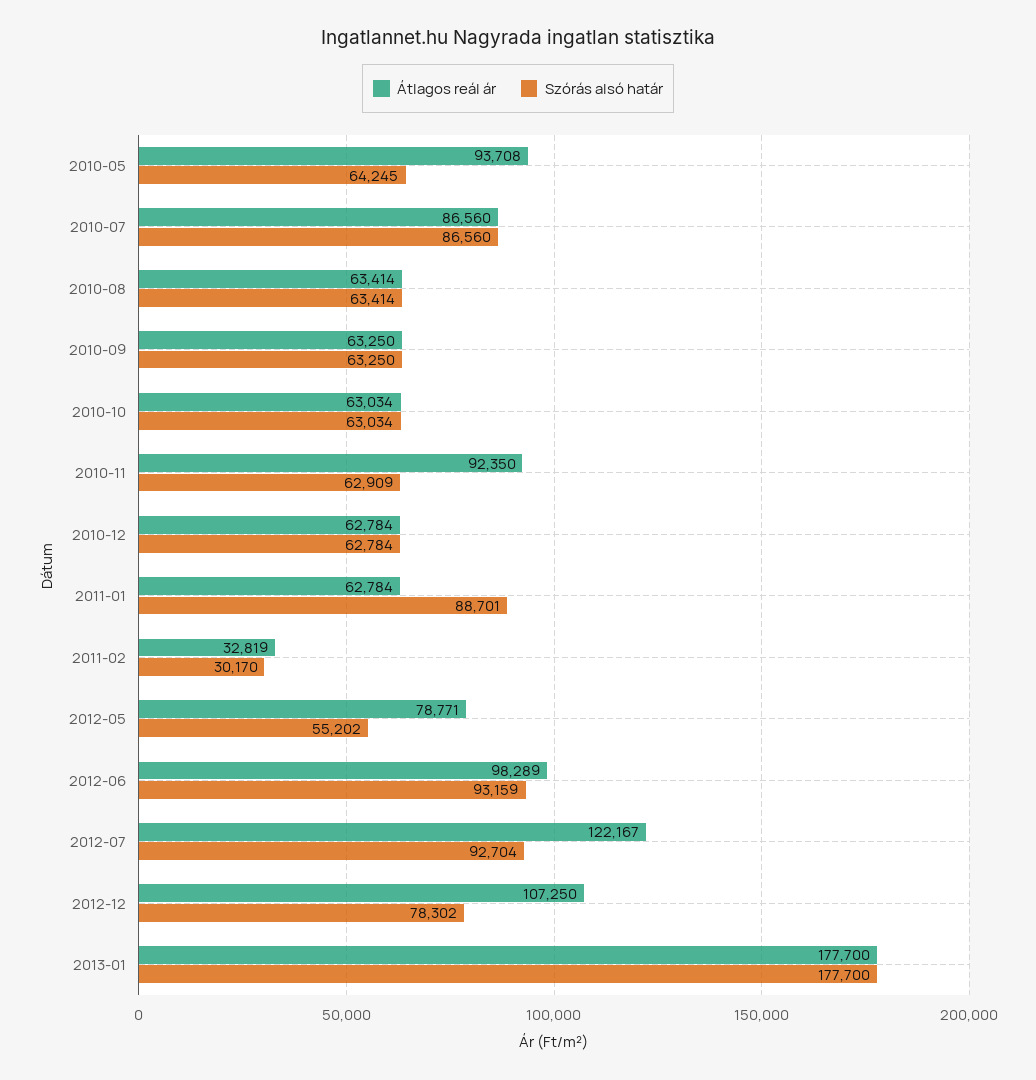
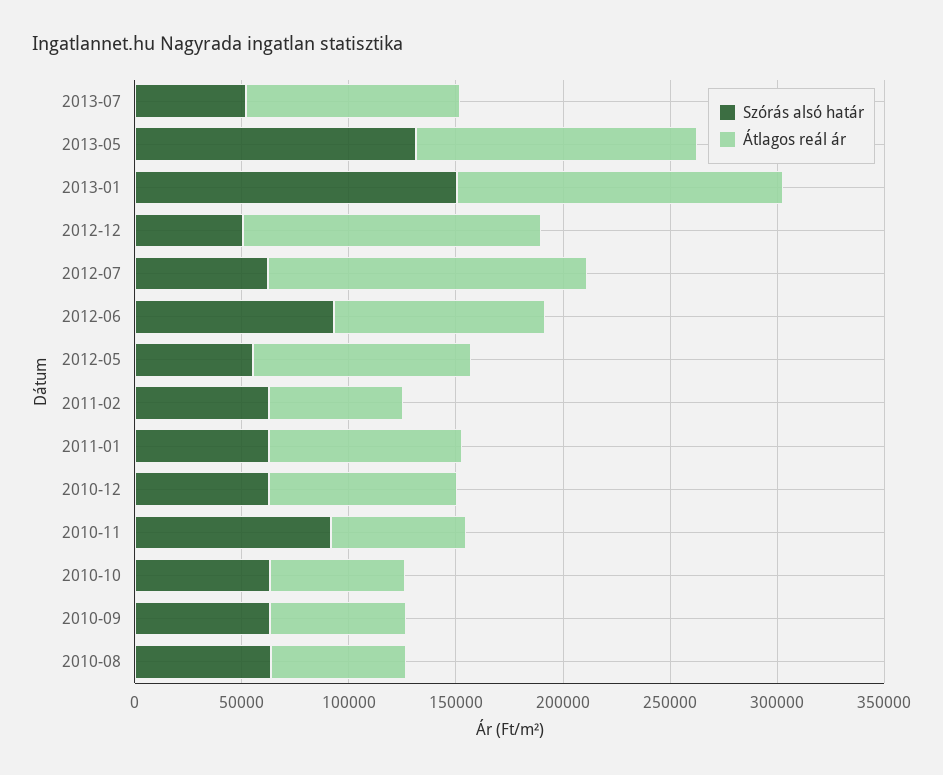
Átlagos reál ár, 2010-05: 93708 -> none
Szórás alsó határ, 2010-05: 64245 -> none
Átlagos reál ár, 2010-07: 86560 -> none
Szórás alsó határ, 2010-07: 86560 -> none
Átlagos reál ár, 2010-11: 92350 -> 60000
Szórás alsó határ, 2010-11: 62909 -> 90000
Átlagos reál ár, 2010-12: 62784 -> 90000
Átlagos reál ár, 2011-01: 62784 -> 90000
Szórás alsó határ, 2011-01: 88701 -> 60000
Átlagos reál ár, 2011-02: 32819 -> 60000
Szórás alsó határ, 2011-02: 30170 -> 60000
Átlagos reál ár, 2012-05: 78771 -> 100000
Átlagos reál ár, 2012-07: 122167 -> 150000
Szórás alsó határ, 2012-07: 92704 -> 60000
Átlagos reál ár, 2012-12: 107250 -> 140000
Szórás alsó határ, 2012-12: 78302 -> 50000
Átlagos reál ár, 2013-01: 177700 -> 150000
Szórás alsó határ, 2013-01: 177700 -> 150000
Szórás alsó határ, 2013-07: none -> 50000
Átlagos reál ár, 2013-07: none -> 100000
Szórás alsó határ, 2013-05: none -> 130000
Átlagos reál ár, 2013-05: none -> 130000

